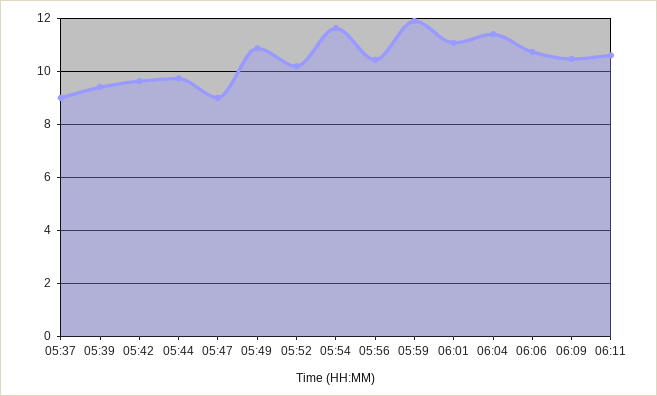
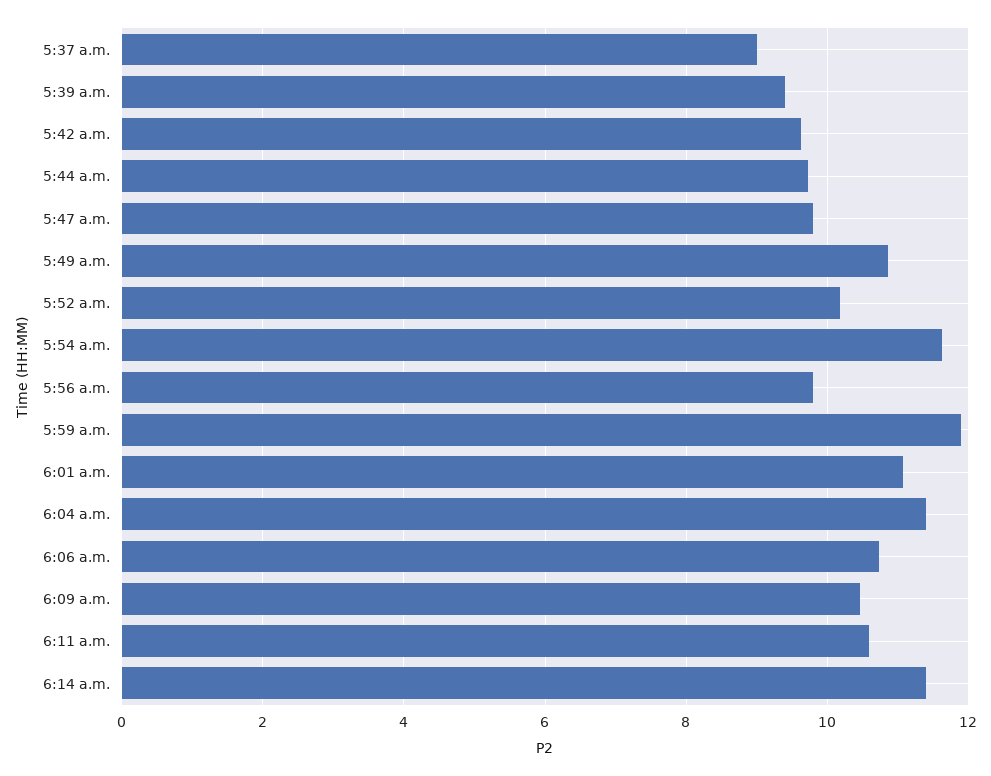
05:47: 9 -> 9.8
05:56: 10.5 -> 9.8
6:14 a.m.: none -> 11.4

